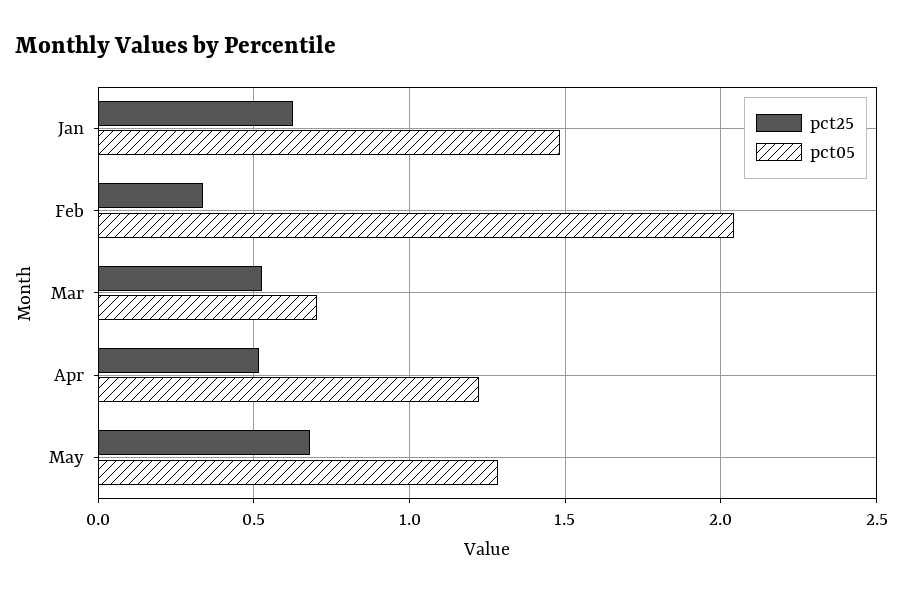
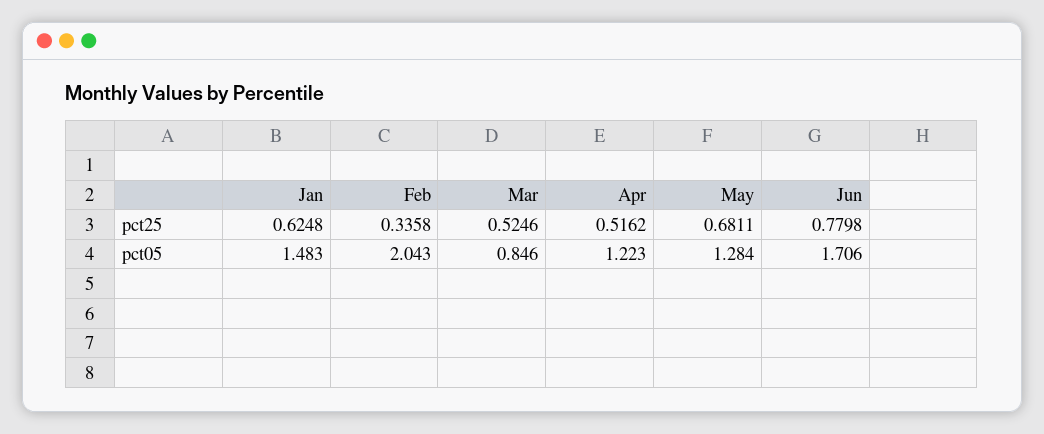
pct05, Mar: 0.7 -> 0.846
pct25, Jun: none -> 0.7798
pct05, Jun: none -> 1.706

